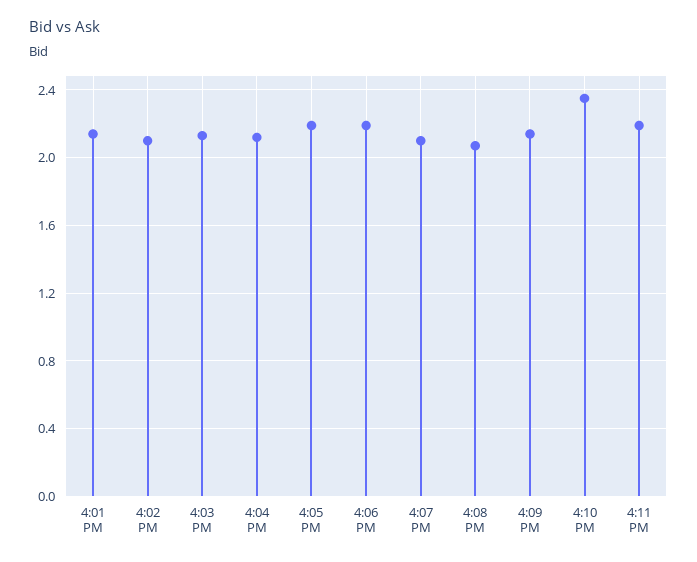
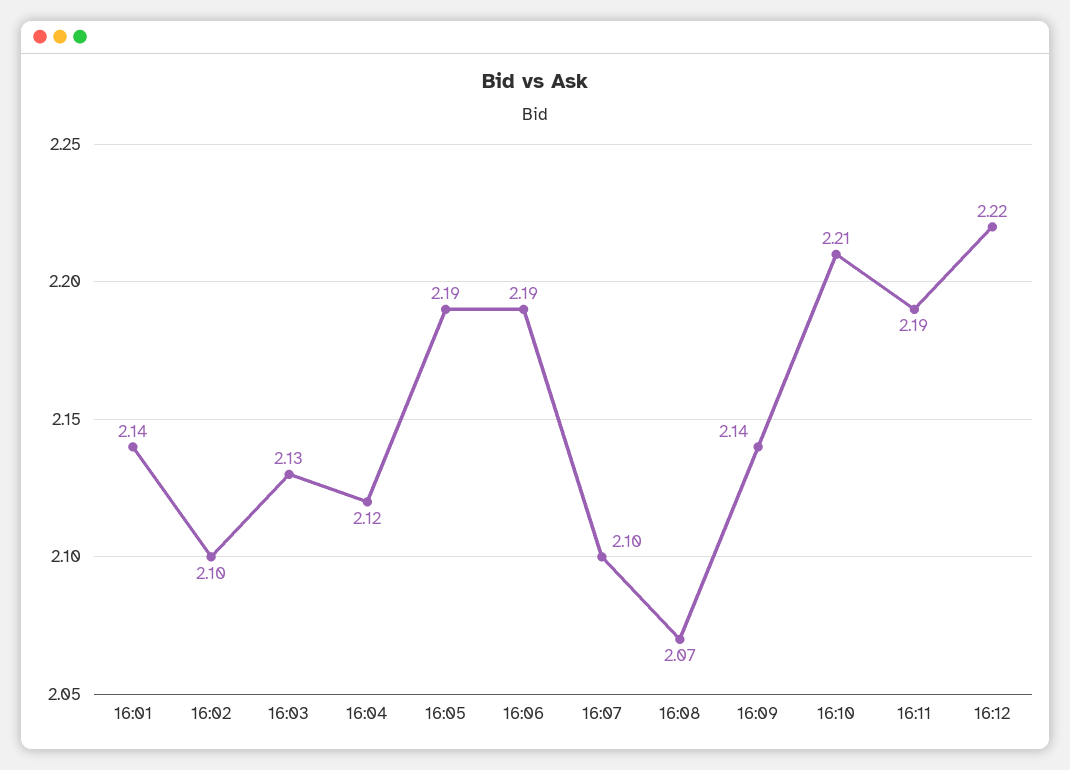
4:10 PM: 2.35 -> 2.21
16:12: none -> 2.22

